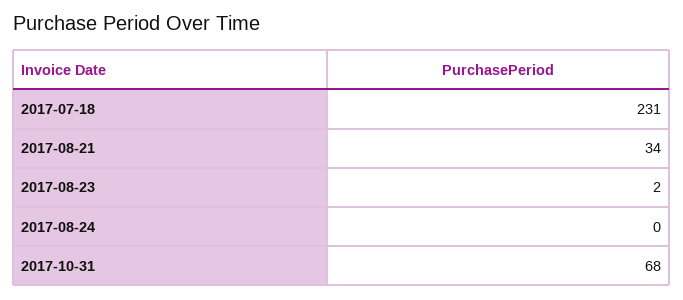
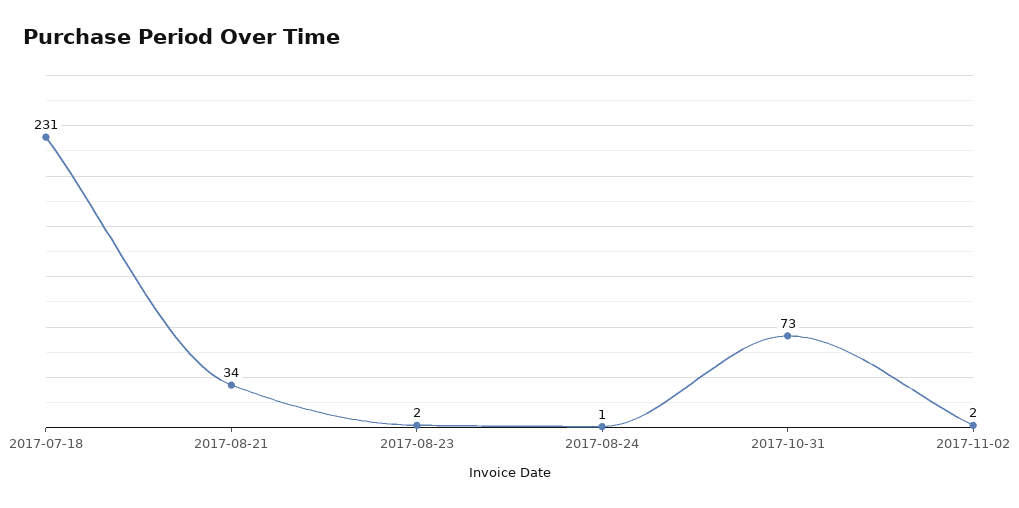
2017-08-24: 0 -> 1
2017-10-31: 68 -> 73
2017-11-02: none -> 2

